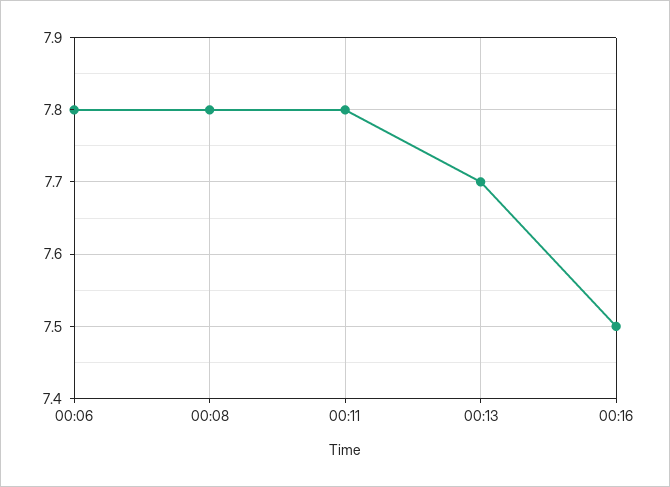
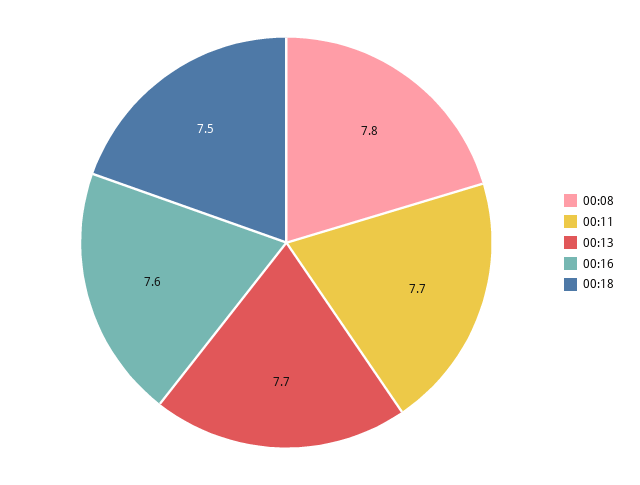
00:06: 7.8 -> none
00:11: 7.8 -> 7.7
00:16: 7.5 -> 7.6
00:18: none -> 7.5

